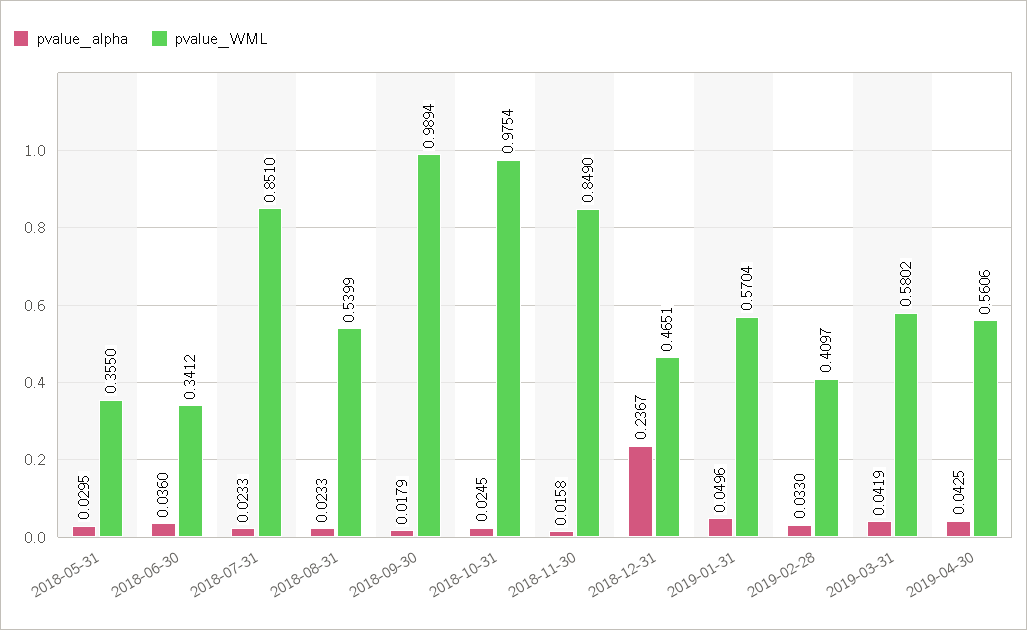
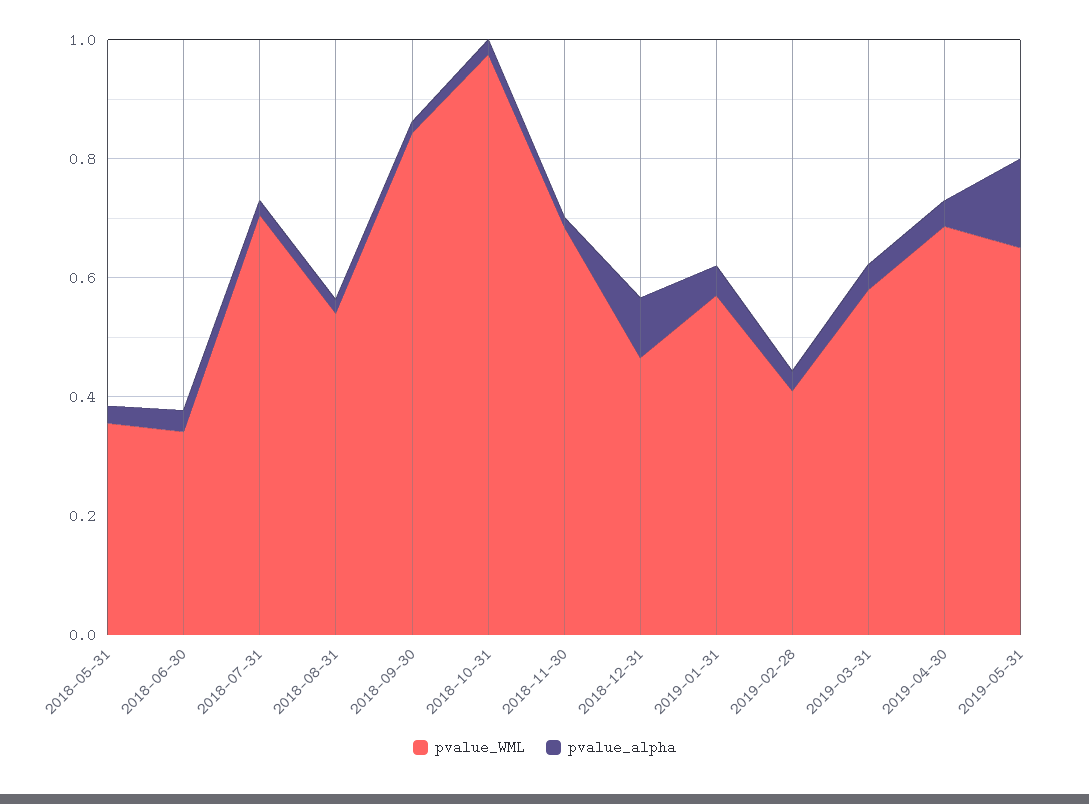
pvalue_WML, 2018-07-31: 0.851 -> 0.7
pvalue_WML, 2018-09-30: 0.9894 -> 0.85
pvalue_WML, 2018-11-30: 0.849 -> 0.7
pvalue_alpha, 2018-12-31: 0.2367 -> 0.1
pvalue_WML, 2019-04-30: 0.5606 -> 0.7
pvalue_WML, 2019-05-31: none -> 0.65
pvalue_alpha, 2019-05-31: none -> 0.15

